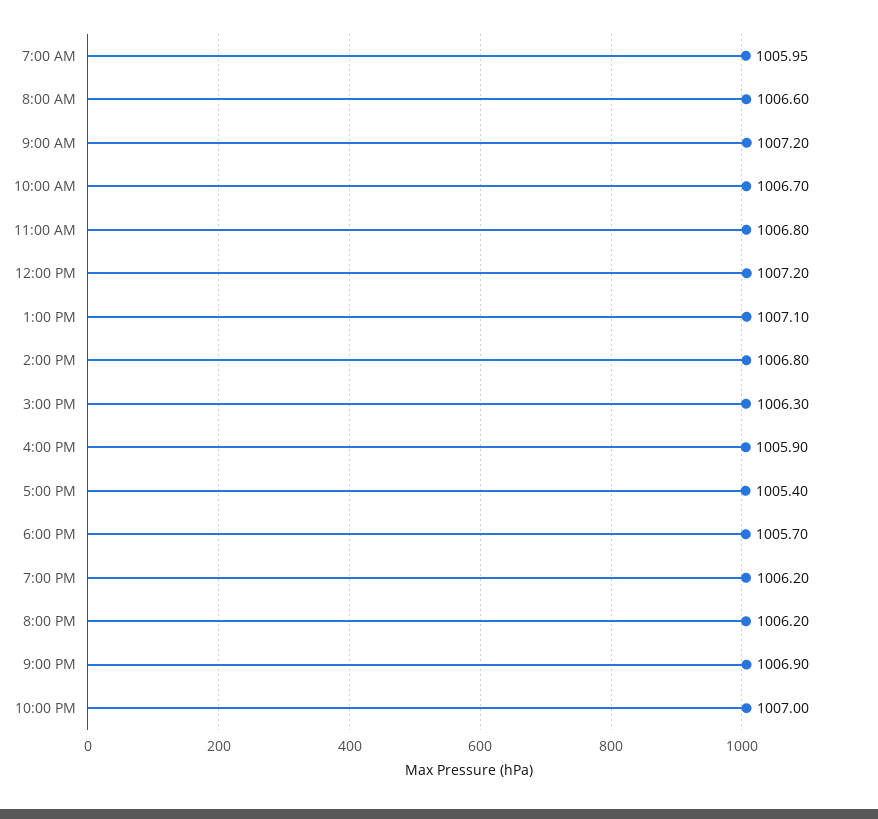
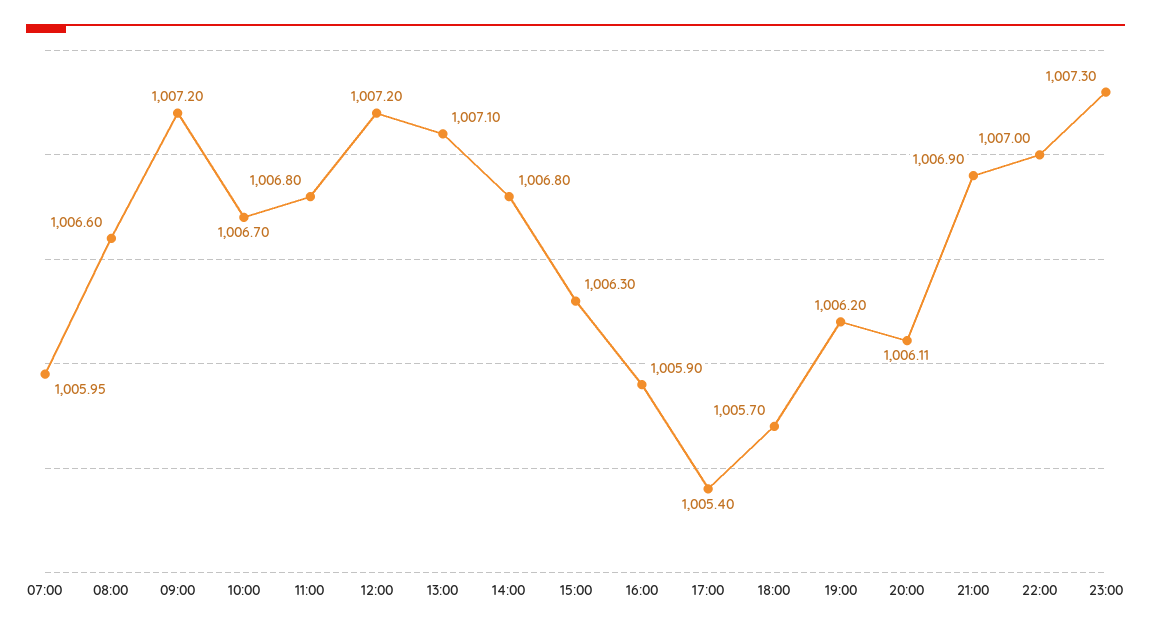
8:00 PM: 1006.2 -> 1006.11
23:00: none -> 1007.3

